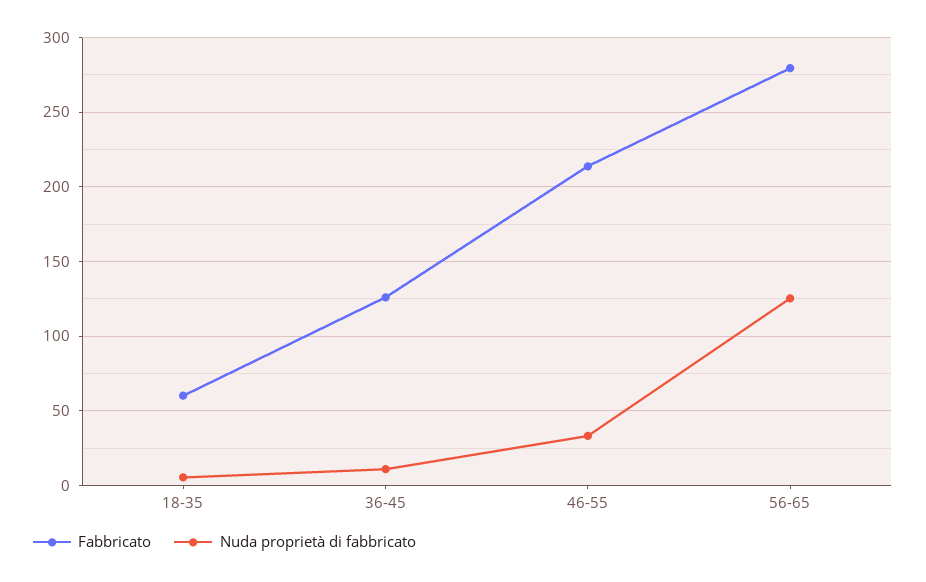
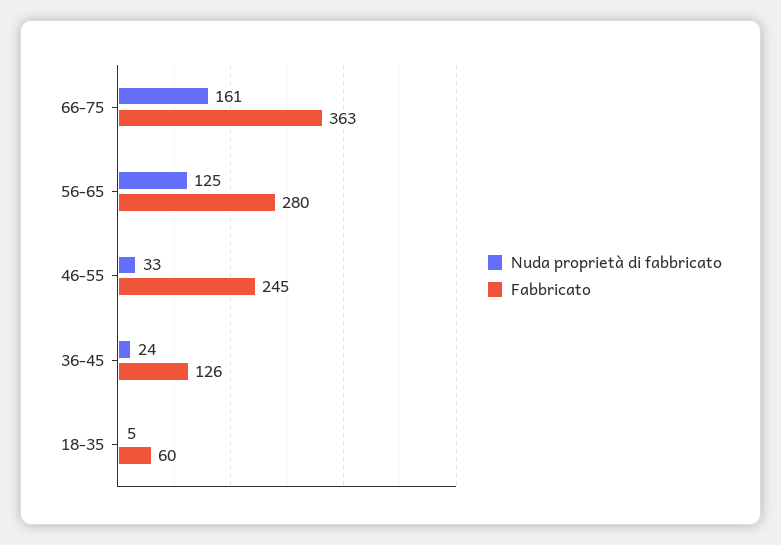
Nuda proprietà di fabbricato, 36-45: 10 -> 24
Fabbricato, 46-55: 215 -> 245
Nuda proprietà di fabbricato, 66-75: none -> 161
Fabbricato, 66-75: none -> 363

